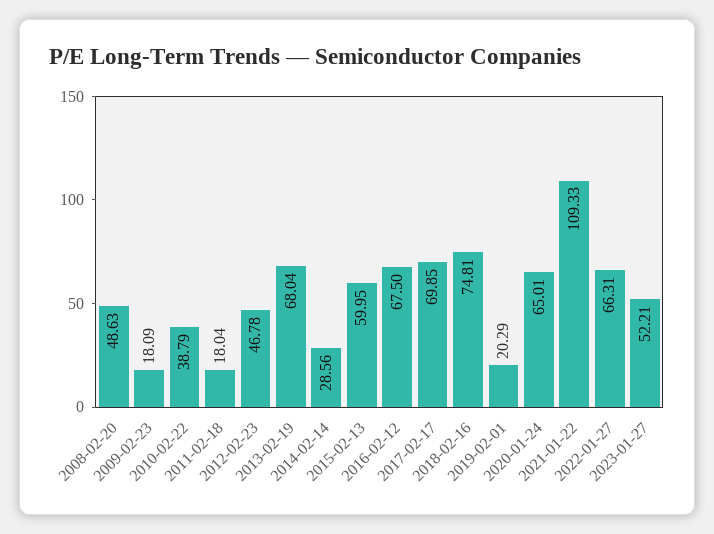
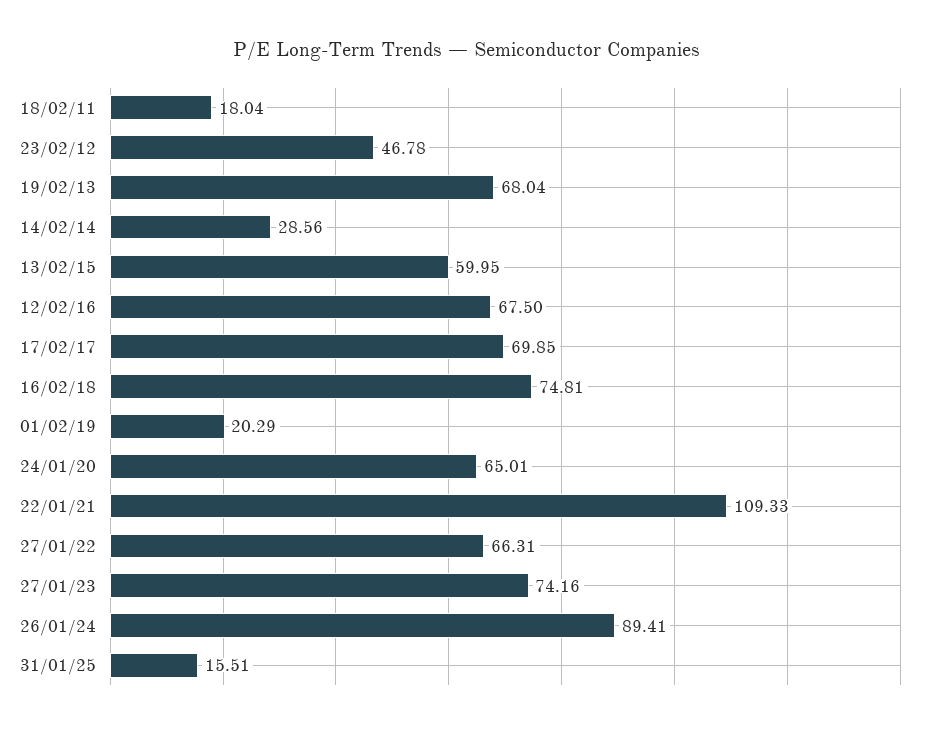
2008-02-20: 48.63 -> none
2009-02-23: 18.09 -> none
2010-02-22: 38.79 -> none
2023-01-27: 52.21 -> 74.16
26/01/24: none -> 89.41
31/01/25: none -> 15.51

